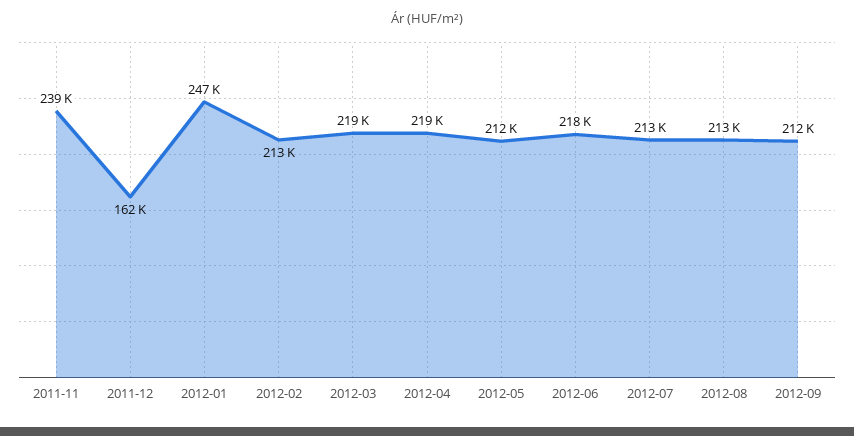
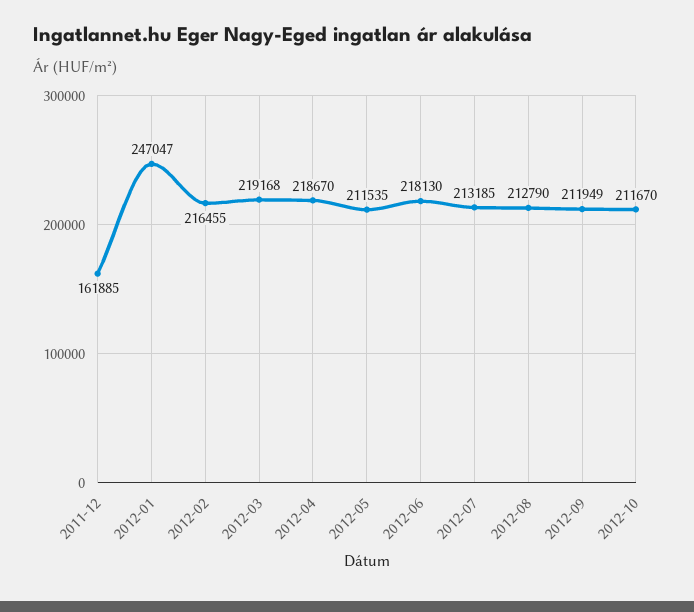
2011-11: 239000 -> none
2012-02: 213000 -> 216455
2012-10: none -> 211670

